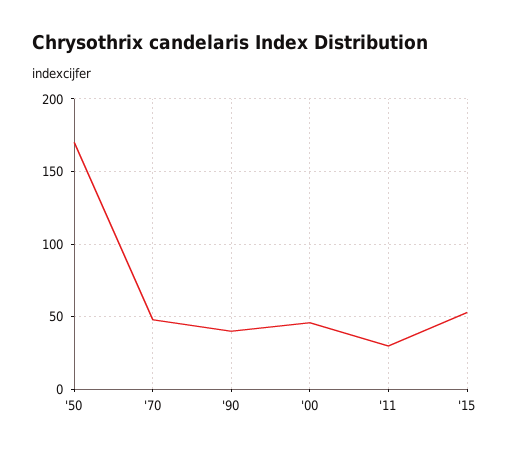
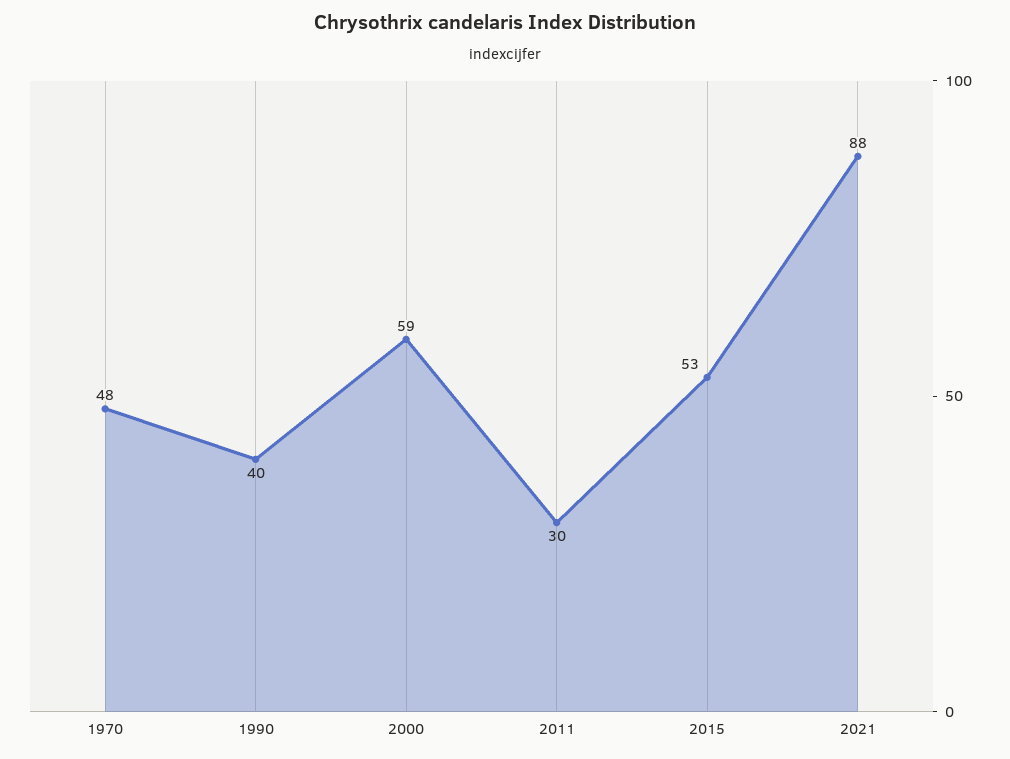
'50: 170 -> none
'00: 45 -> 59
2021: none -> 88

